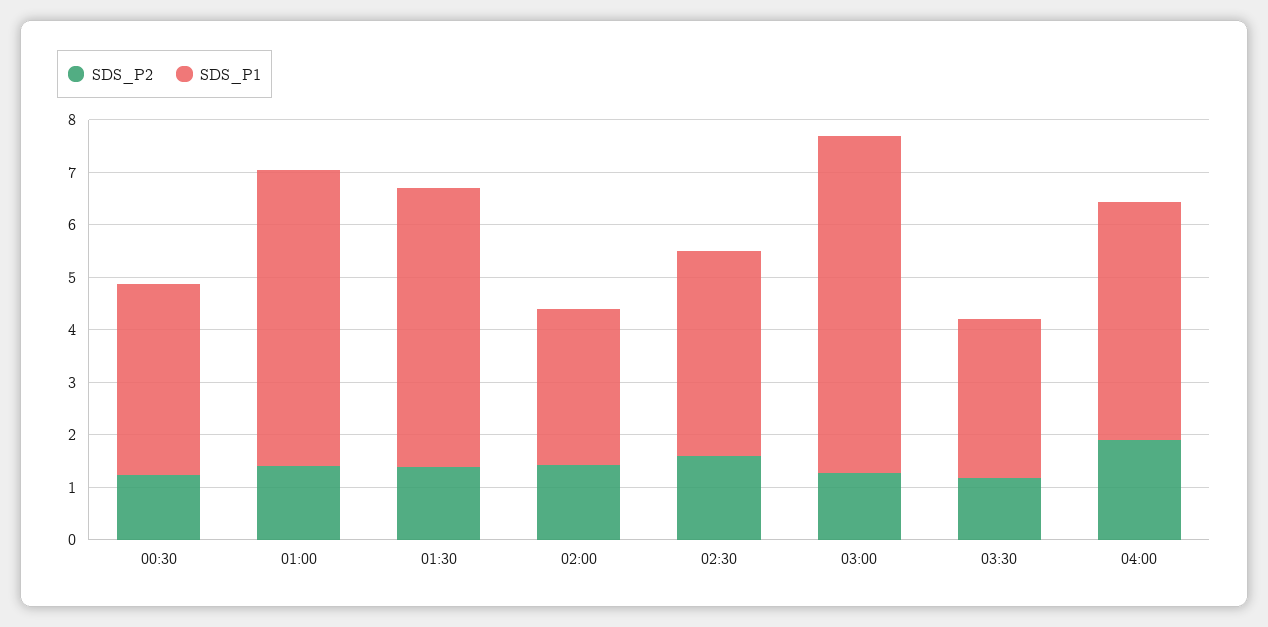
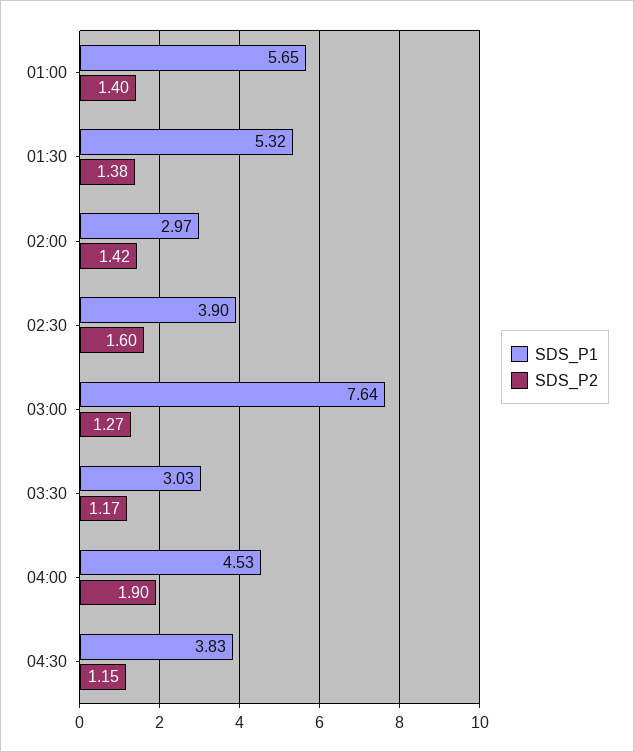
SDS_P2, 00:30: 1.2 -> none
SDS_P1, 00:30: 3.6 -> none
SDS_P1, 03:00: 6.4 -> 7.64
SDS_P1, 04:30: none -> 3.83
SDS_P2, 04:30: none -> 1.15

